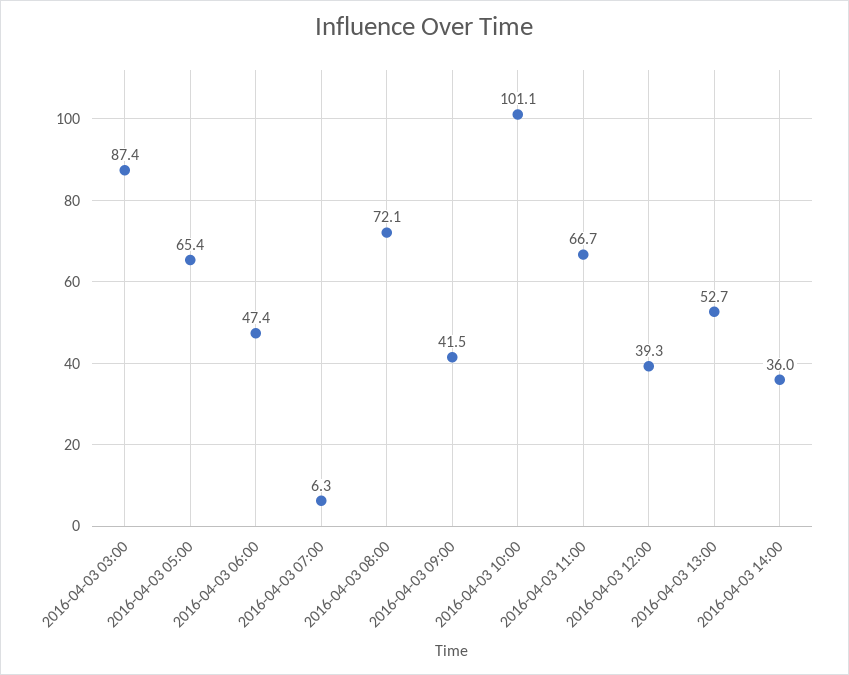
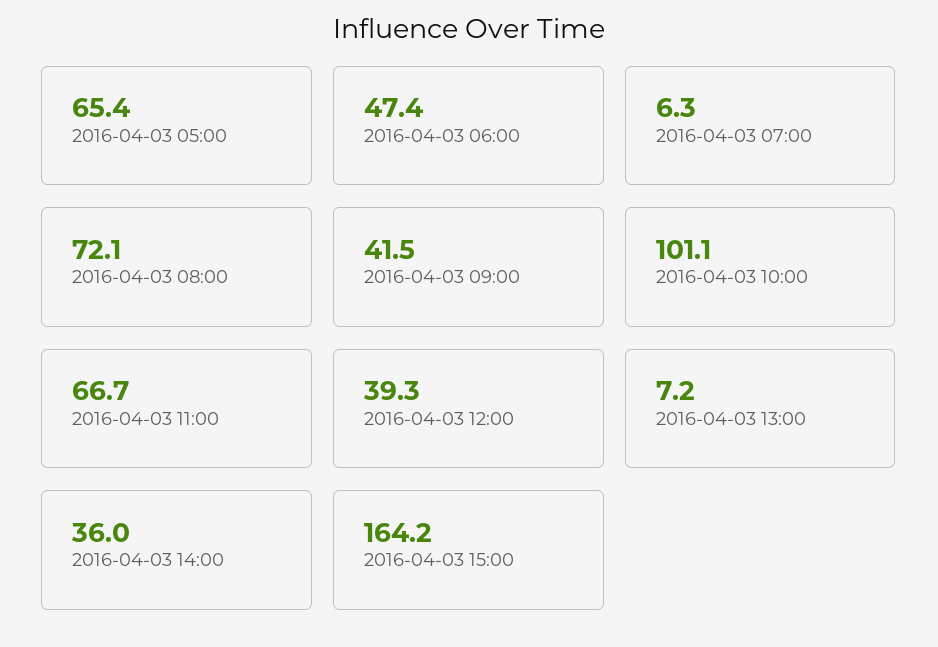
2016-04-03 03:00: 87.4 -> none
2016-04-03 13:00: 52.7 -> 7.2
2016-04-03 15:00: none -> 164.2

